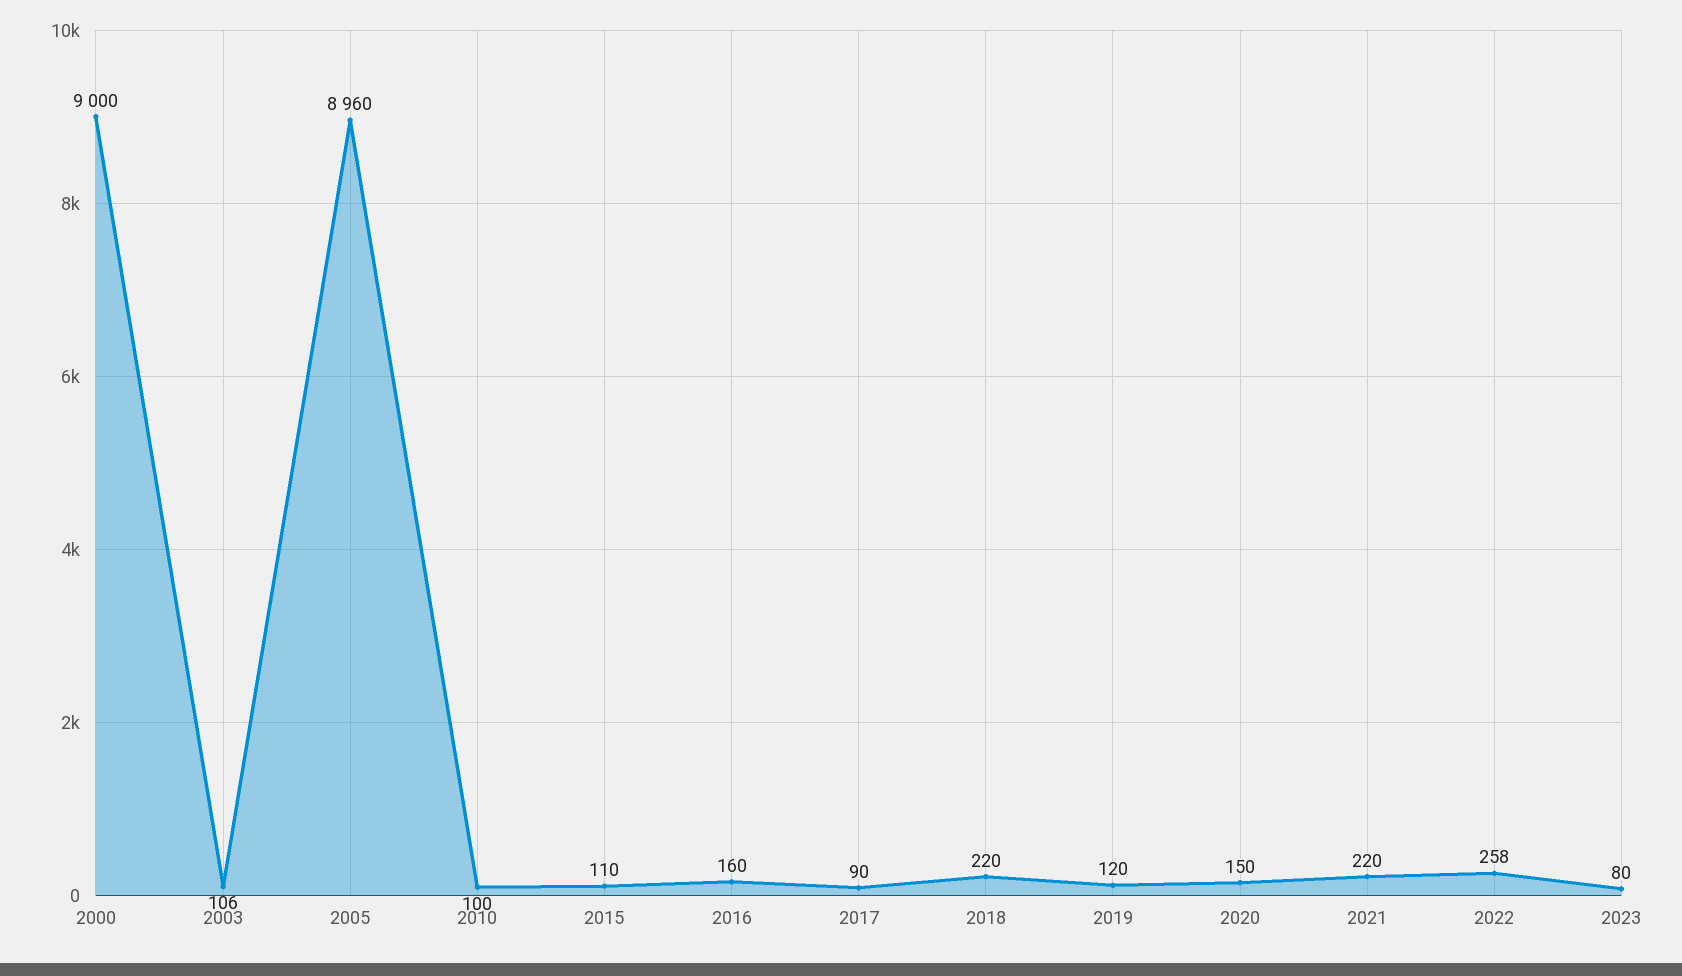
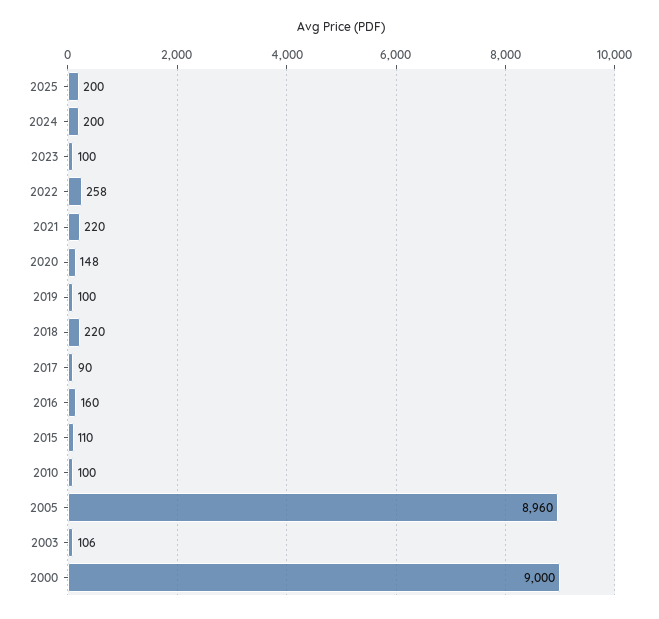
2019: 120 -> 100
2020: 150 -> 148
2023: 80 -> 100
2025: none -> 200
2024: none -> 200

